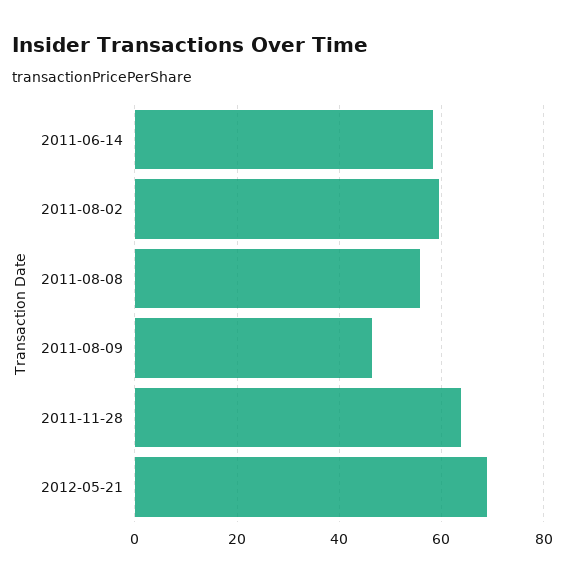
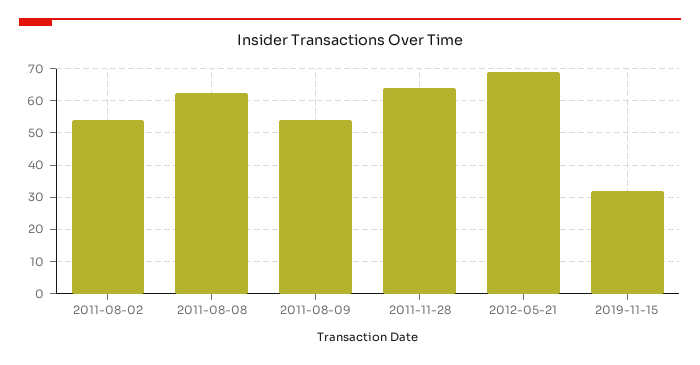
2011-06-14: 58 -> none
2011-08-02: 60 -> 54
2011-08-08: 56 -> 62
2011-08-09: 46 -> 54
2019-11-15: none -> 32

